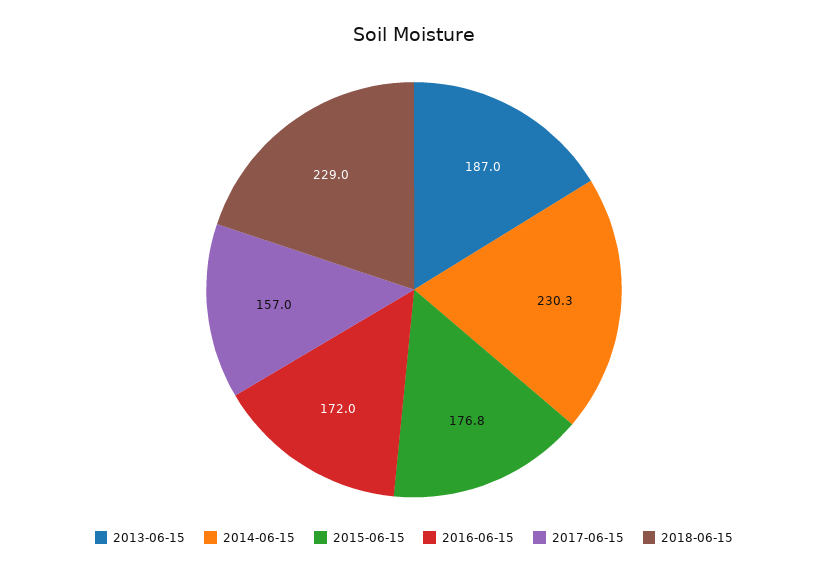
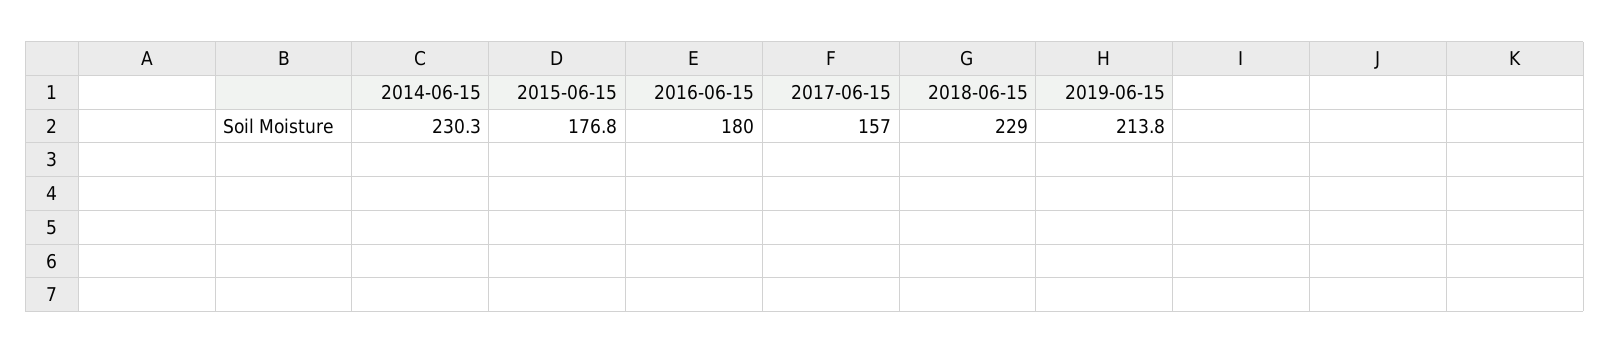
2013-06-15: 187 -> none
2016-06-15: 172 -> 180
2019-06-15: none -> 213.8

